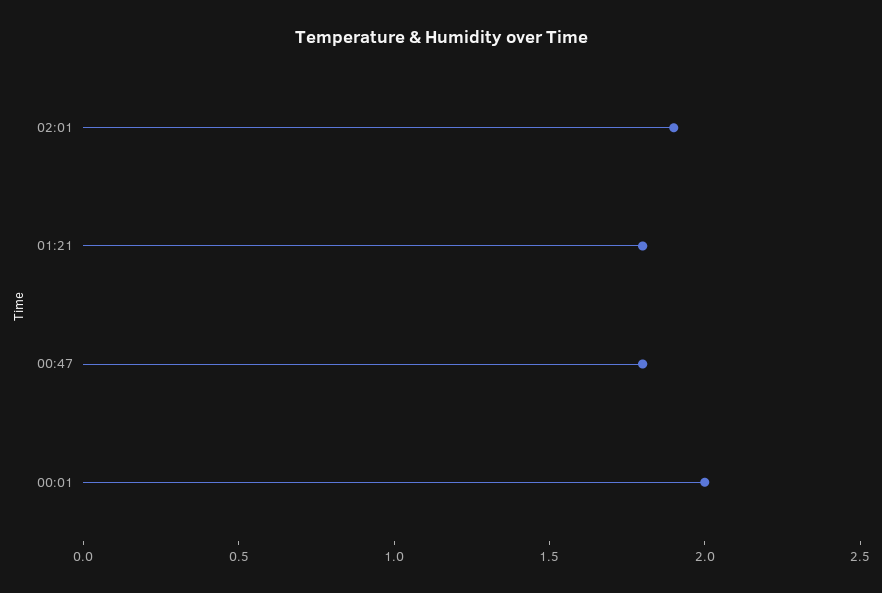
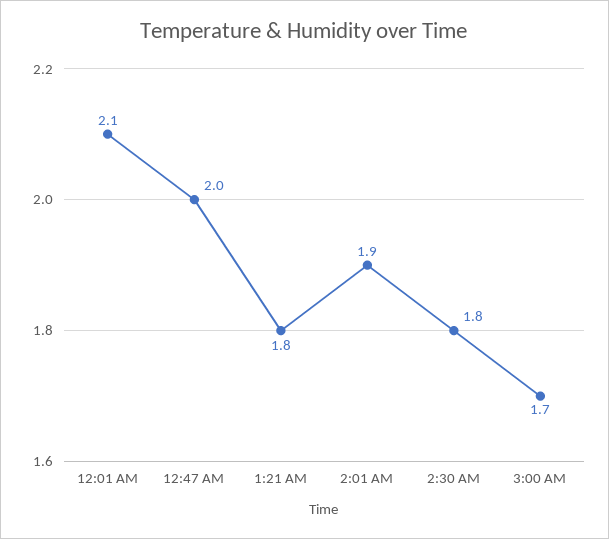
00:47: 1.8 -> 2
00:01: 2 -> 2.1
2:30 AM: none -> 1.8
3:00 AM: none -> 1.7

